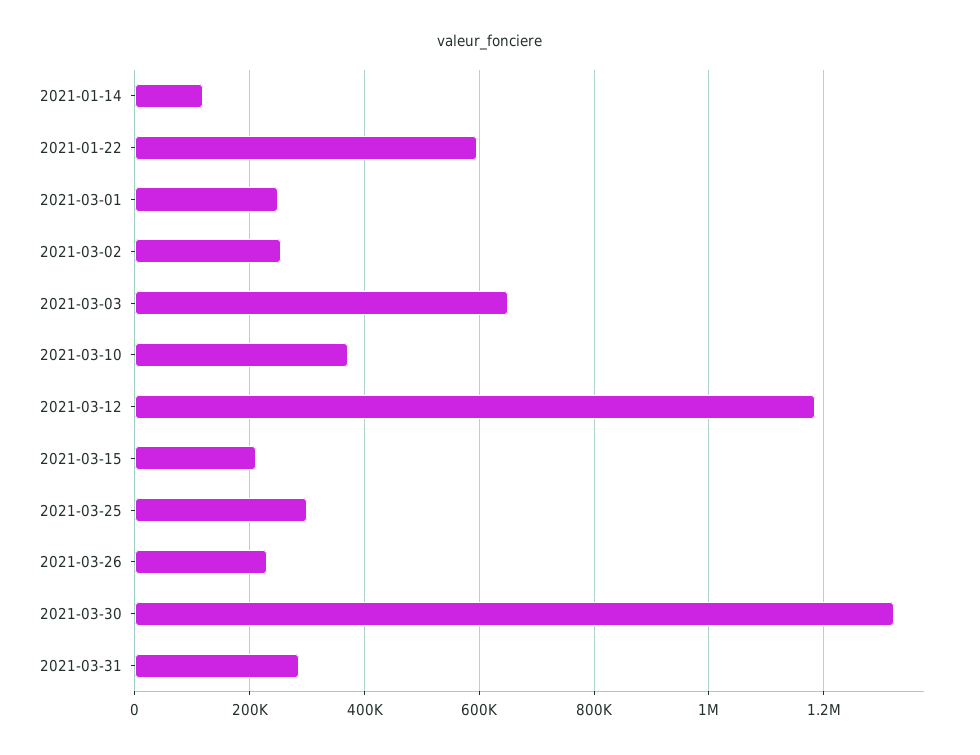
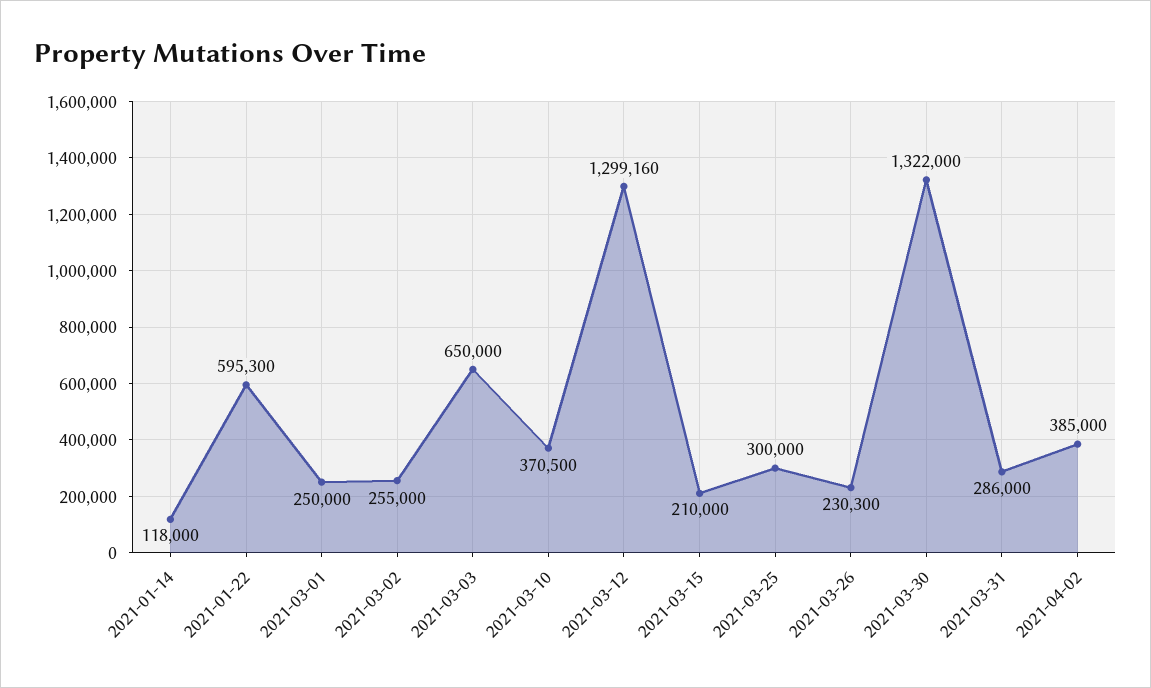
2021-03-12: 1180000 -> 1299160
2021-04-02: none -> 385000

